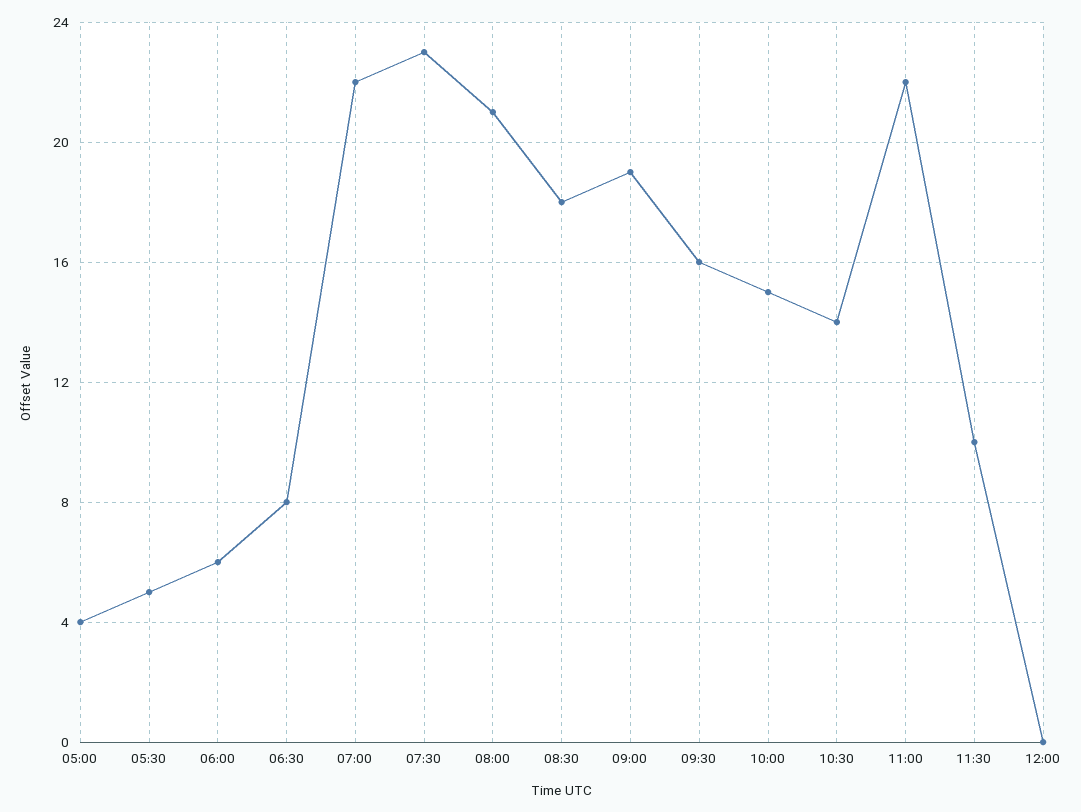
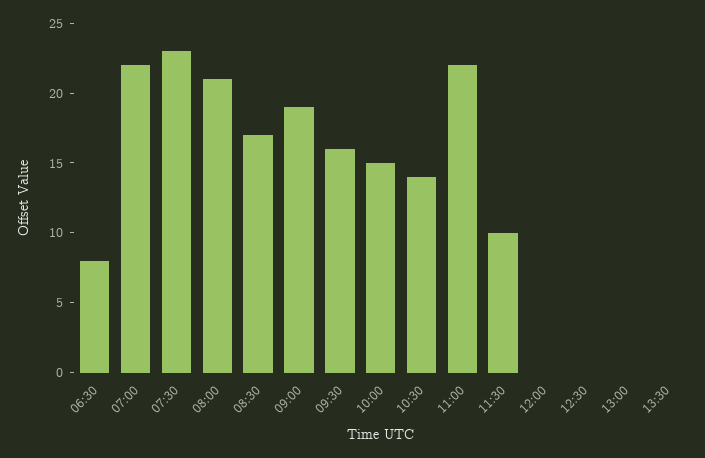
05:00: 4 -> none
05:30: 5 -> none
06:00: 6 -> none
08:30: 18 -> 17
12:30: none -> 0
13:00: none -> 0
13:30: none -> 0

